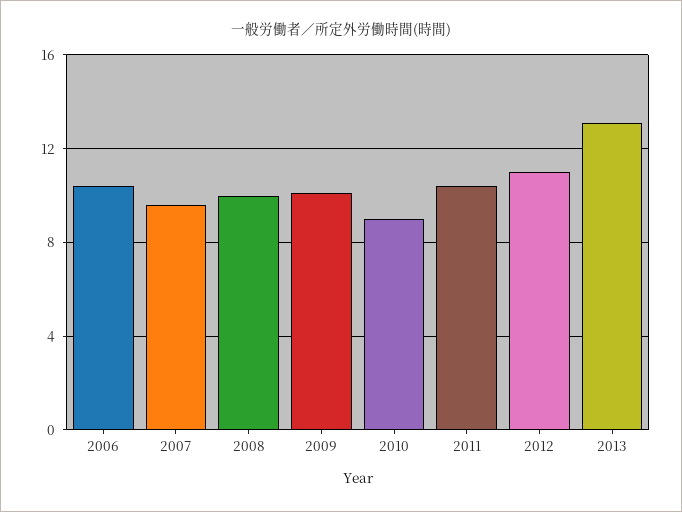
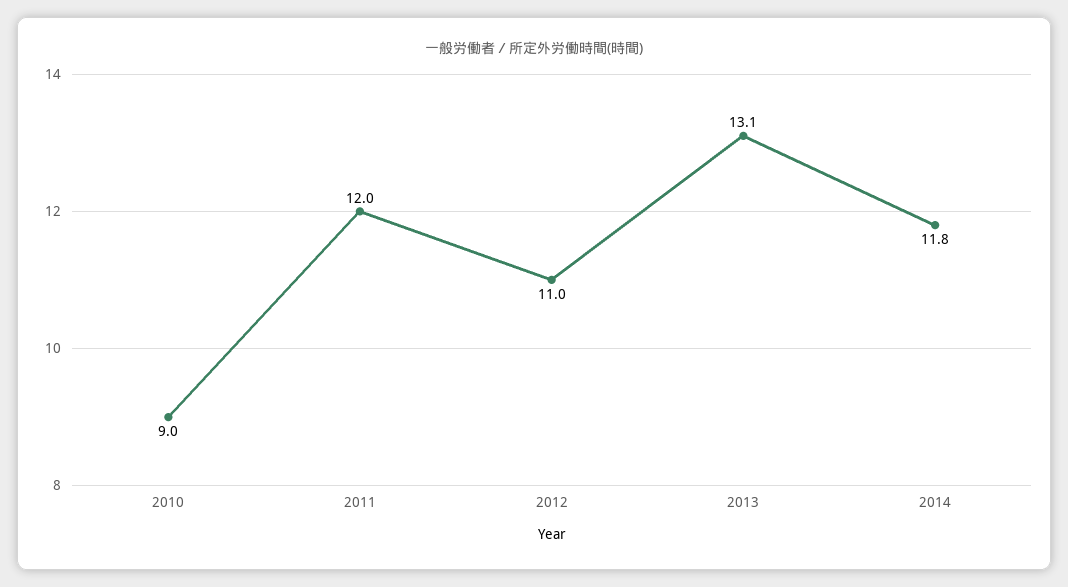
2006: 10.5 -> none
2007: 9.5 -> none
2008: 10 -> none
2009: 10 -> none
2011: 10.5 -> 12
2014: none -> 11.8

